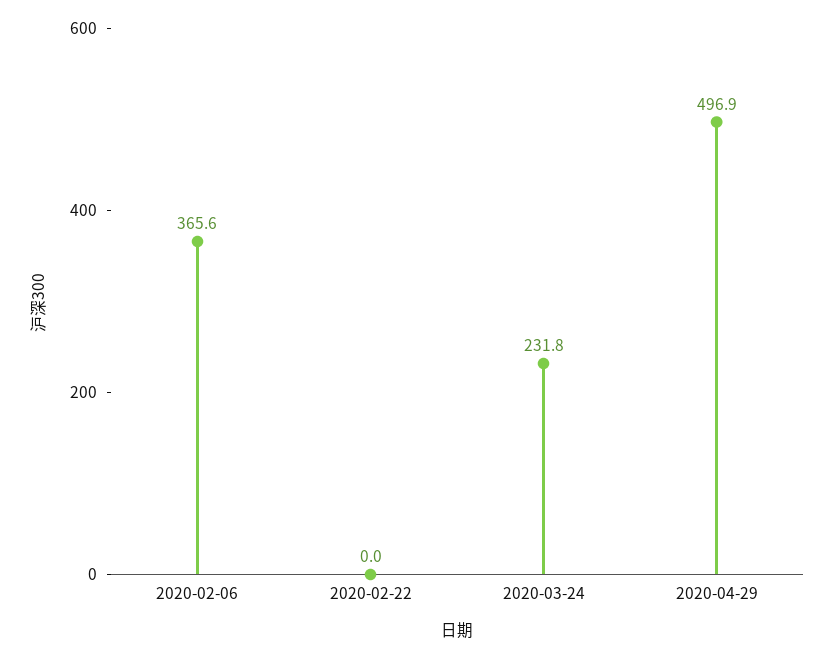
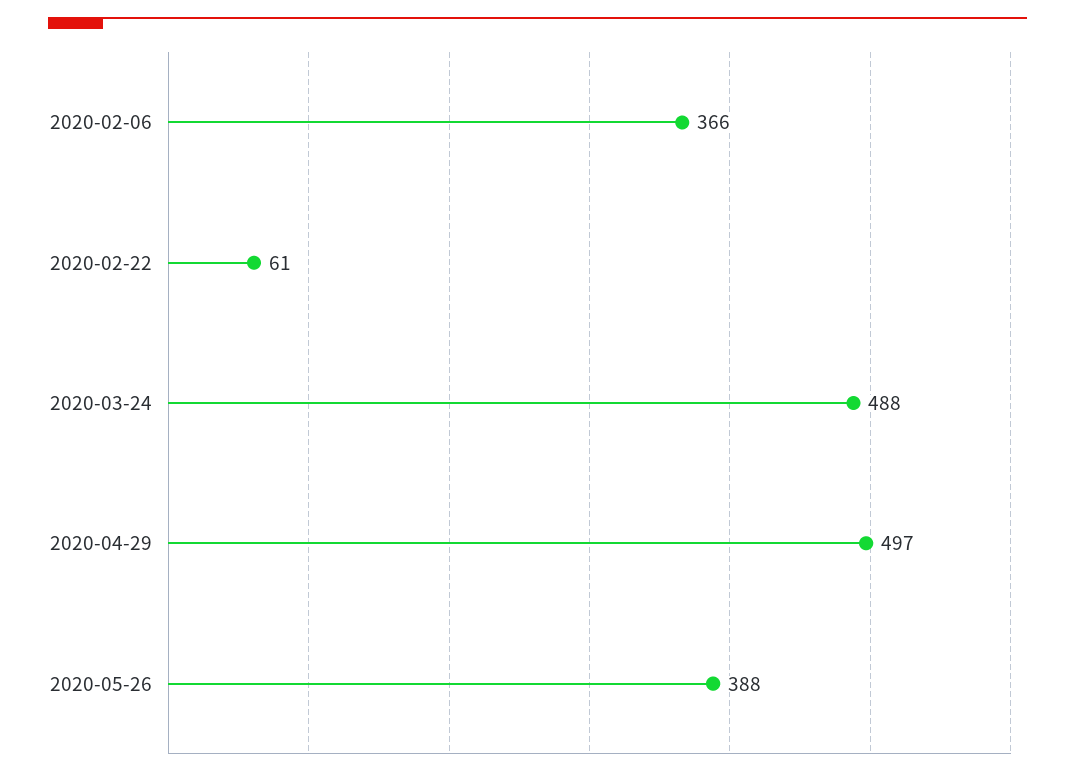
2020-02-22: 0 -> 61
2020-03-24: 231.8 -> 488
2020-05-26: none -> 388

